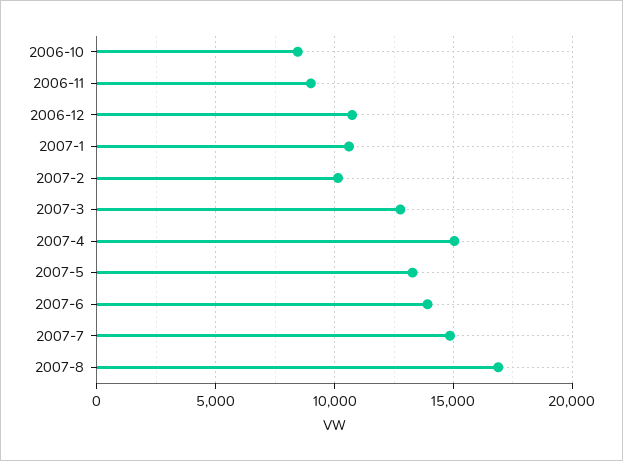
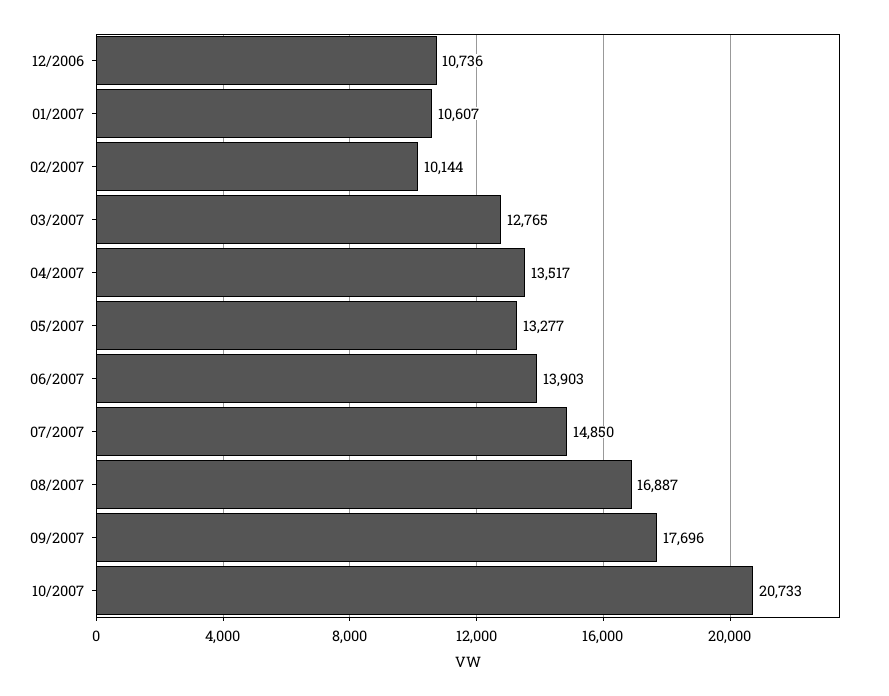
2006-10: 8500 -> none
2006-11: 9000 -> none
2007-4: 15000 -> 13517
09/2007: none -> 17696
10/2007: none -> 20733

